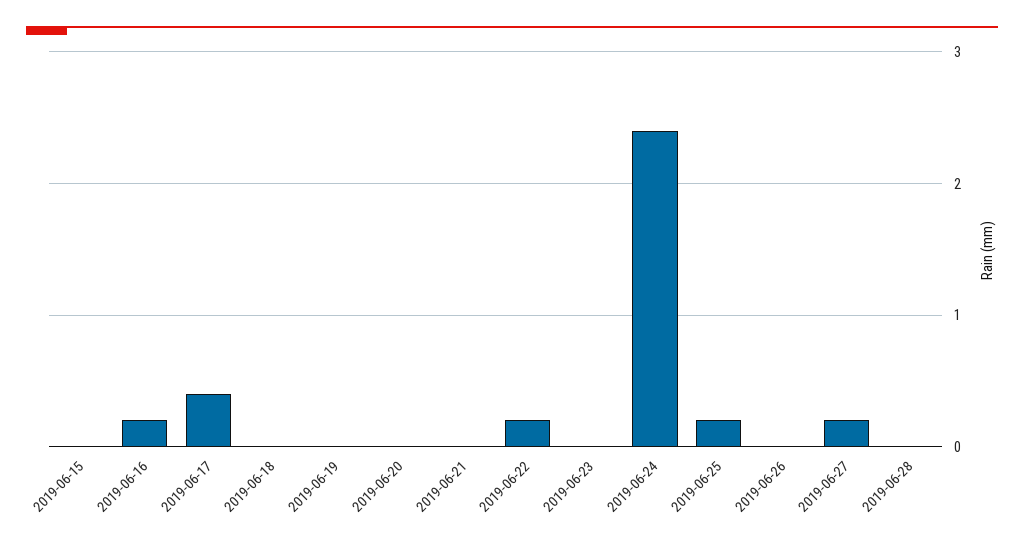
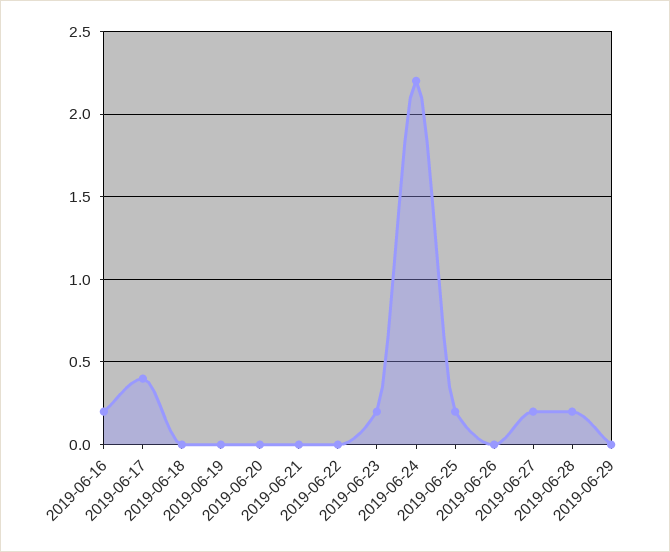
2019-06-15: 0 -> none
2019-06-22: 0.2 -> 0
2019-06-23: 0 -> 0.2
2019-06-24: 2.4 -> 2.2
2019-06-28: 0 -> 0.2
2019-06-29: none -> 0

